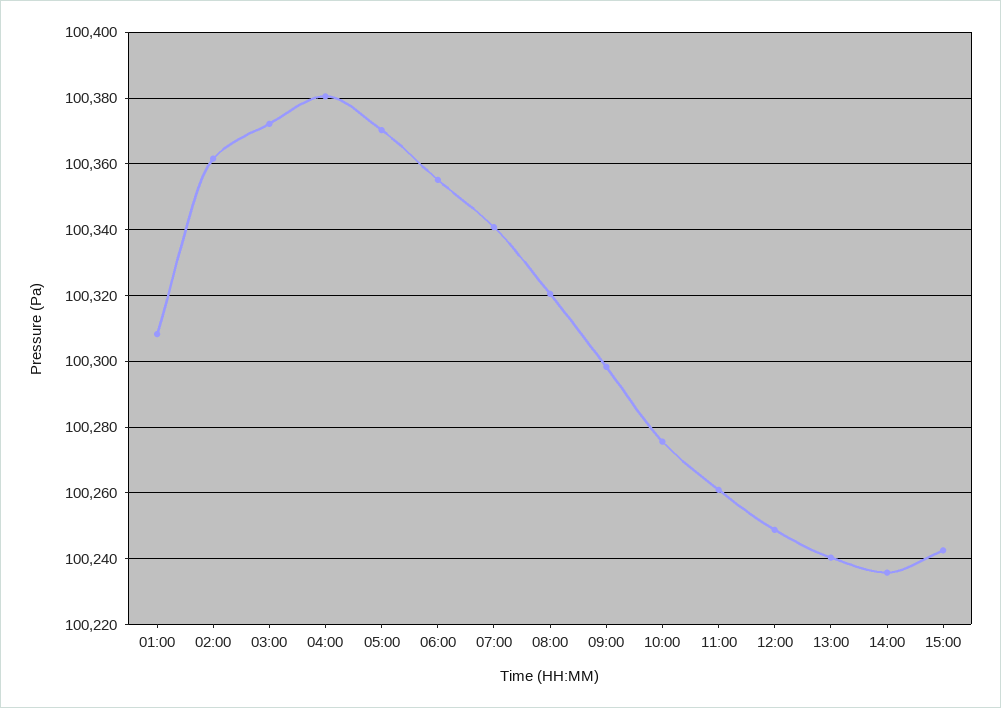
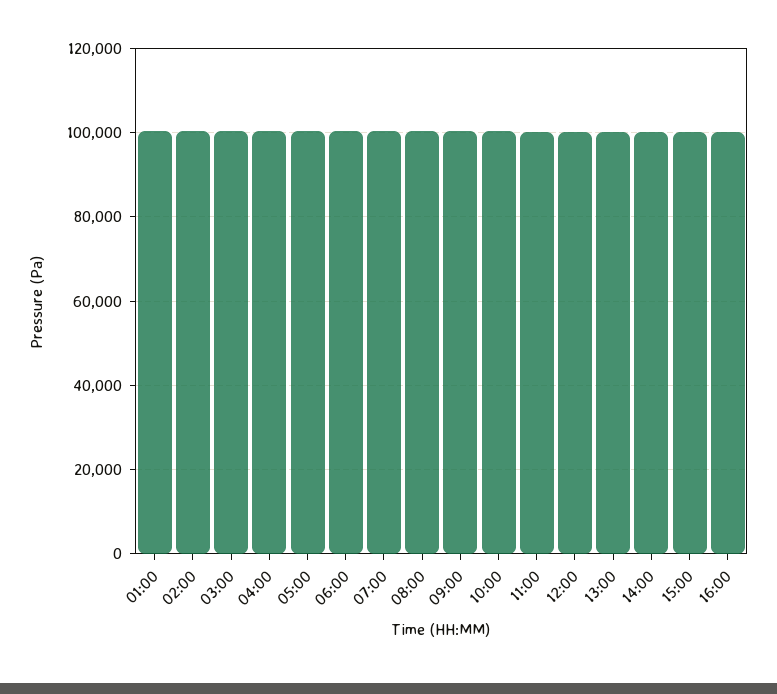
16:00: none -> 100000

